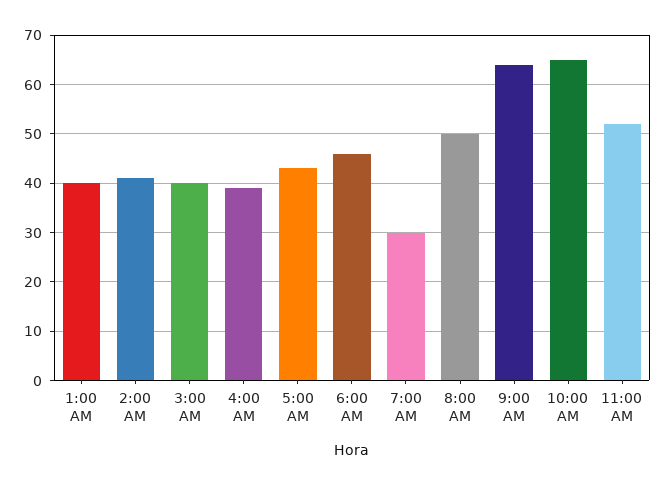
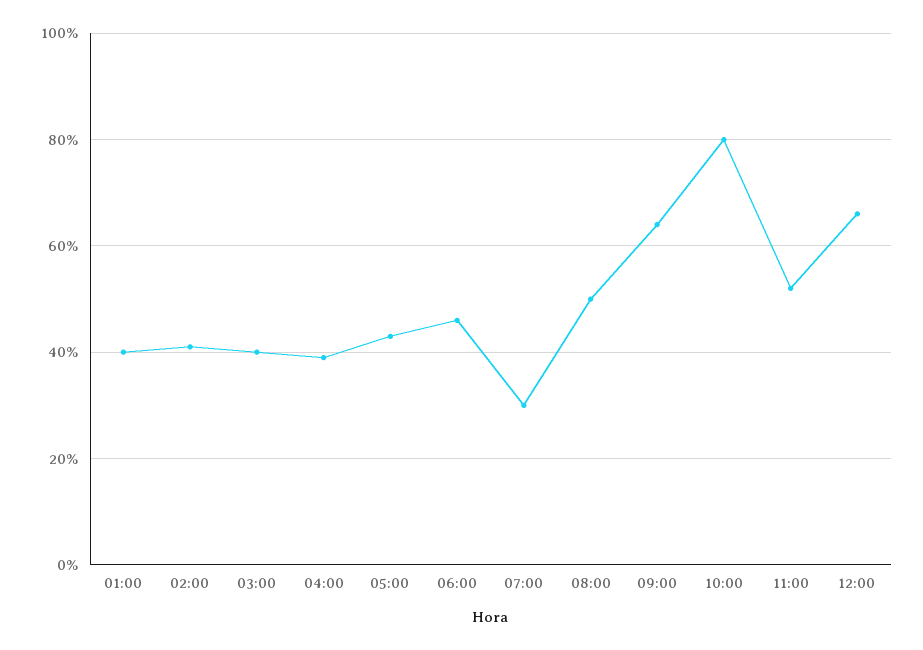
10:00 AM: 65 -> 80
12:00: none -> 65

